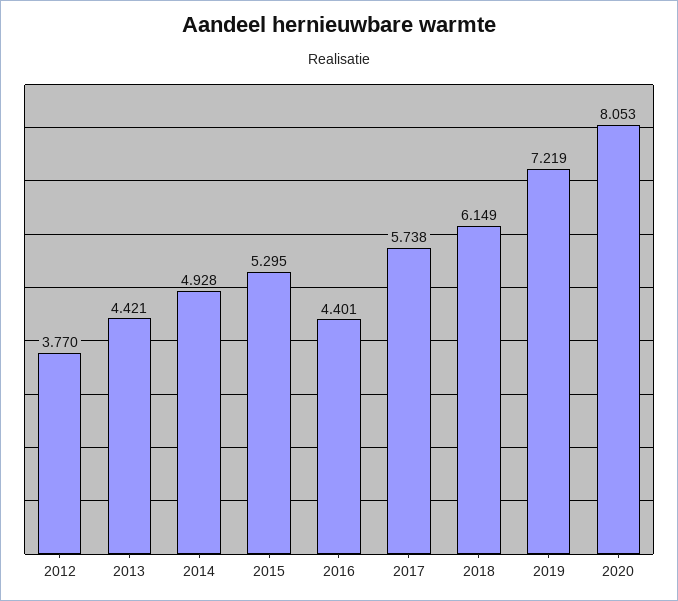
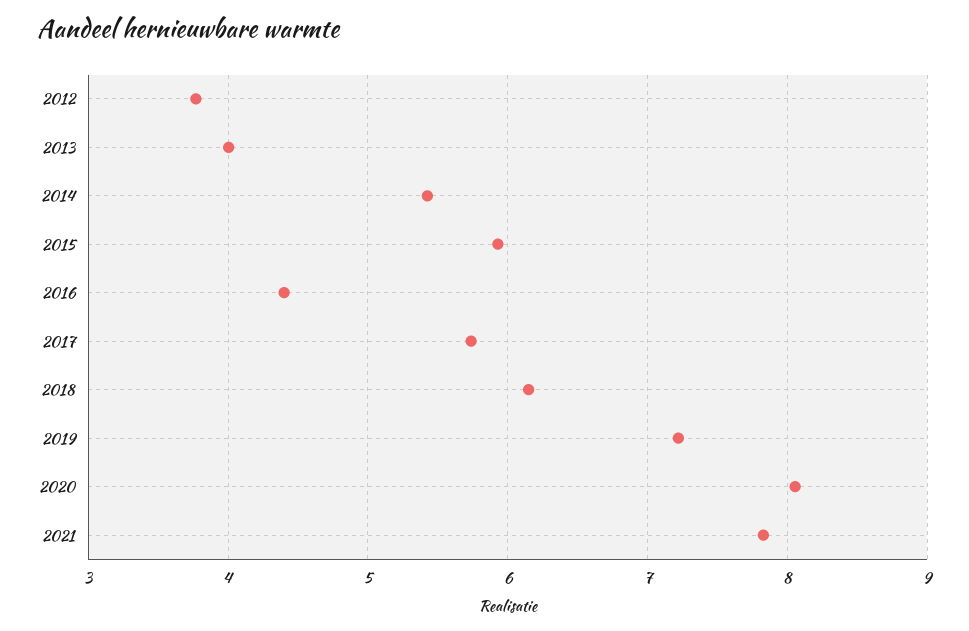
2013: 4.421 -> 4
2014: 4.928 -> 5.4
2015: 5.295 -> 5.9
2021: none -> 7.8

